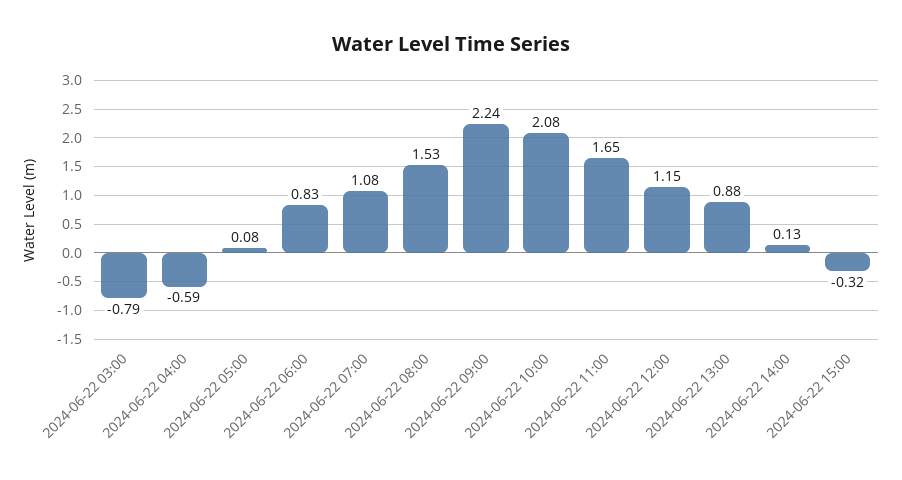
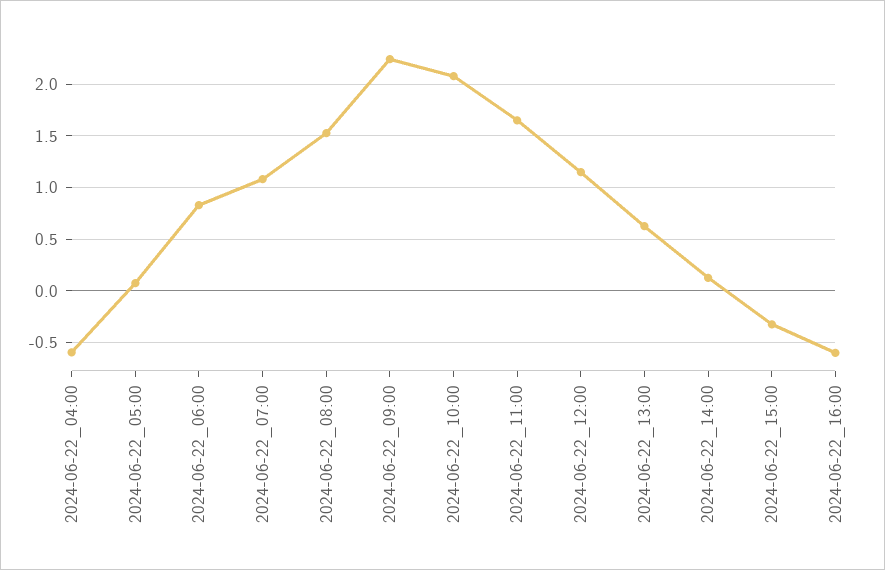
2024-06-22 03:00: -0.79 -> none
2024-06-22 13:00: 0.88 -> 0.6
2024-06-22_16:00: none -> -0.6

